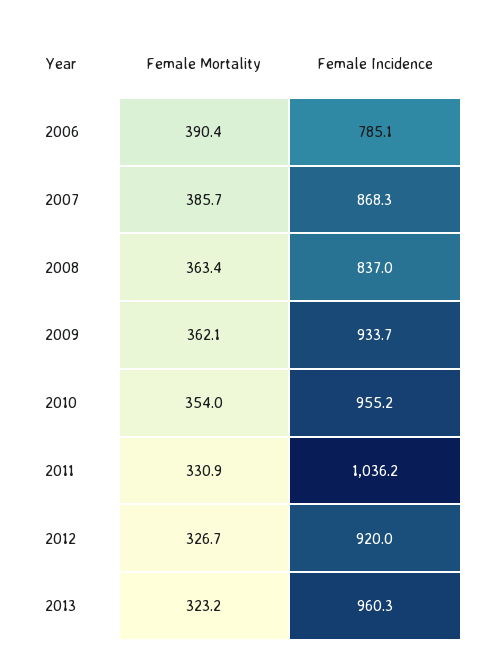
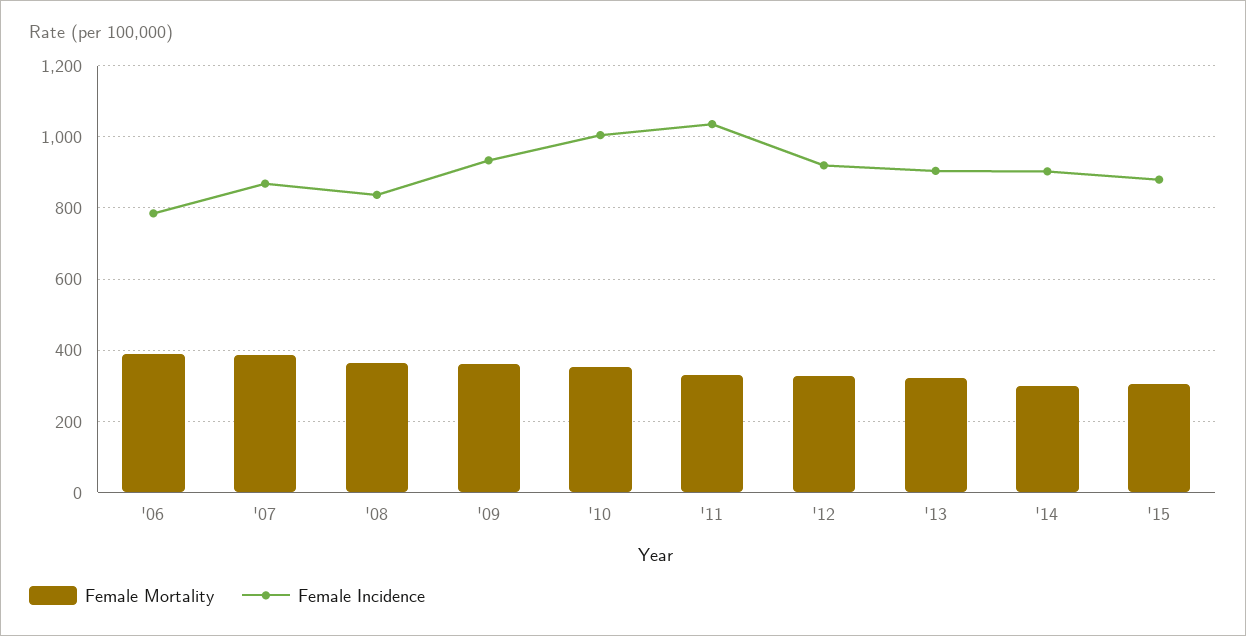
Female Incidence, 2010: 955.2 -> 1000
Female Incidence, 2013: 960.3 -> 900
Female Mortality, '14: none -> 300
Female Incidence, '14: none -> 900
Female Mortality, '15: none -> 300
Female Incidence, '15: none -> 880

